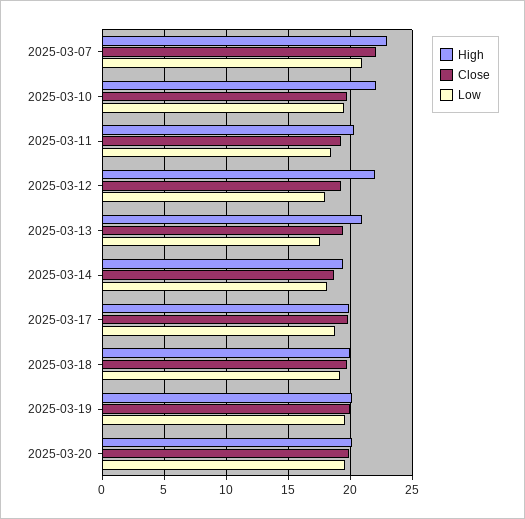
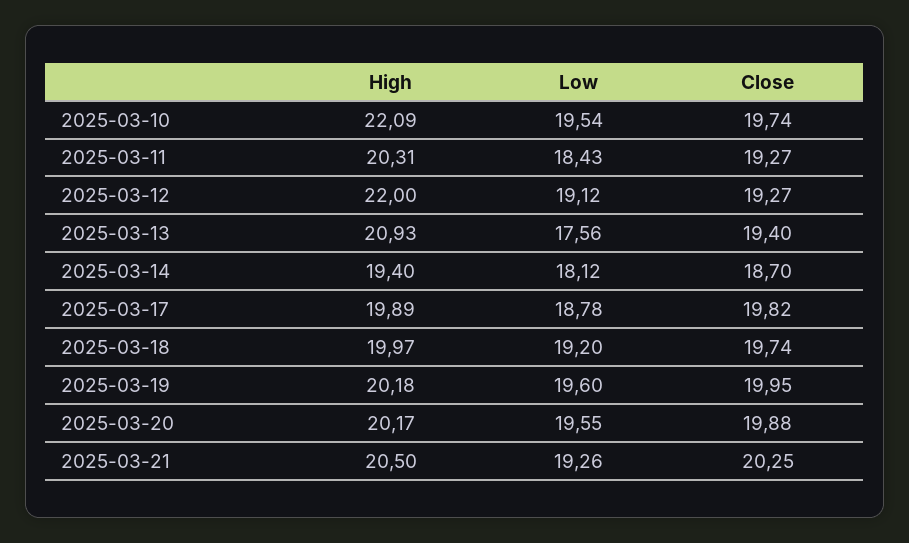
High, 2025-03-07: 23 -> none
Close, 2025-03-07: 22 -> none
Low, 2025-03-07: 21 -> none
Low, 2025-03-12: 18 -> 19.12
High, 2025-03-21: none -> 20.5
Low, 2025-03-21: none -> 19.26
Close, 2025-03-21: none -> 20.25

